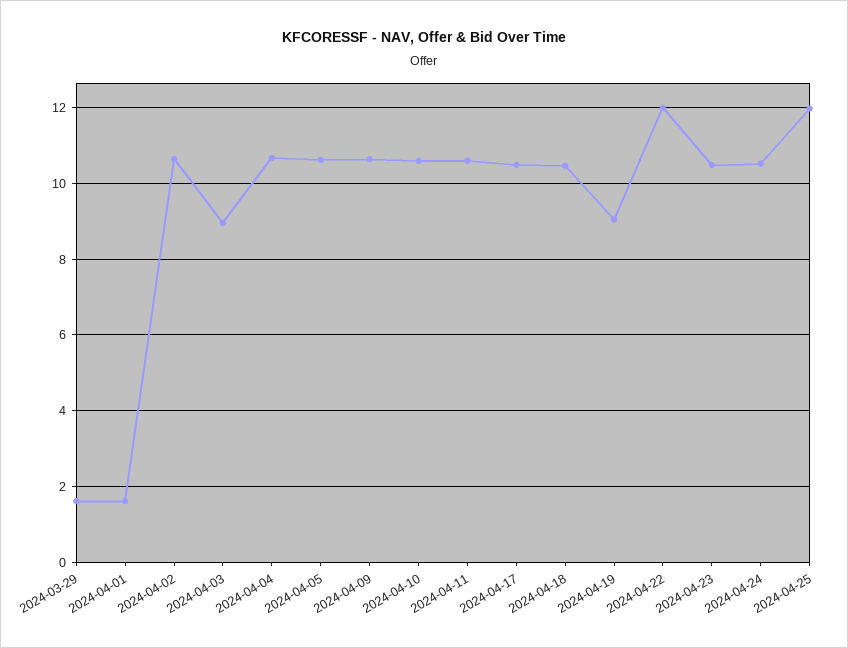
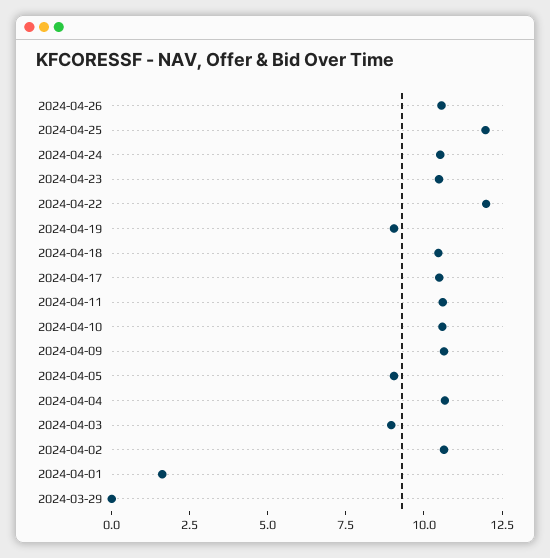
2024-03-29: 1.6 -> 0
2024-04-05: 10.6 -> 9
2024-04-26: none -> 10.5

